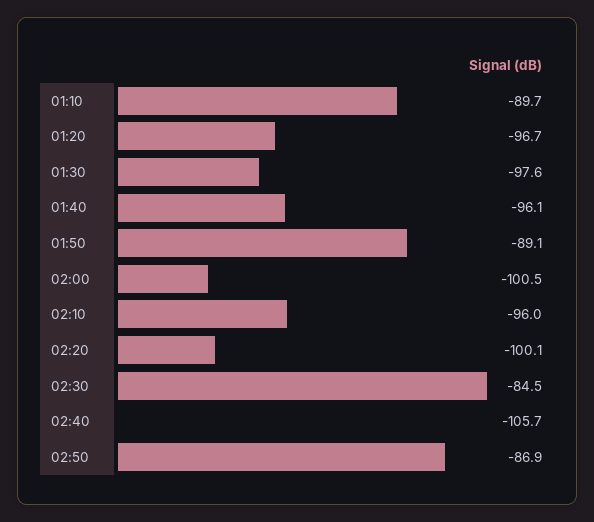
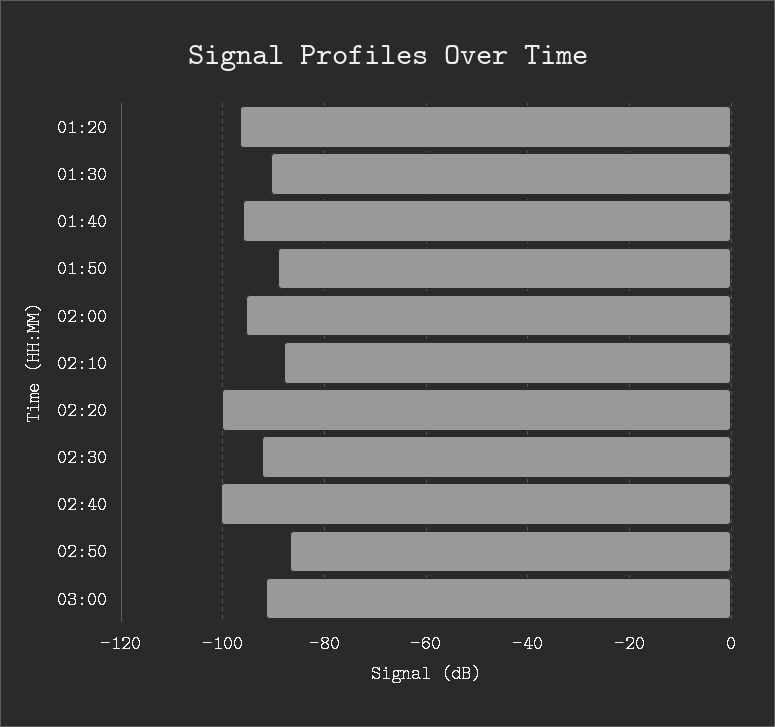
01:10: -89.7 -> none
01:30: -97.6 -> -90
02:00: -100.5 -> -96
02:10: -96 -> -88
02:30: -84.5 -> -92
02:40: -105.7 -> -100
03:00: none -> -92

